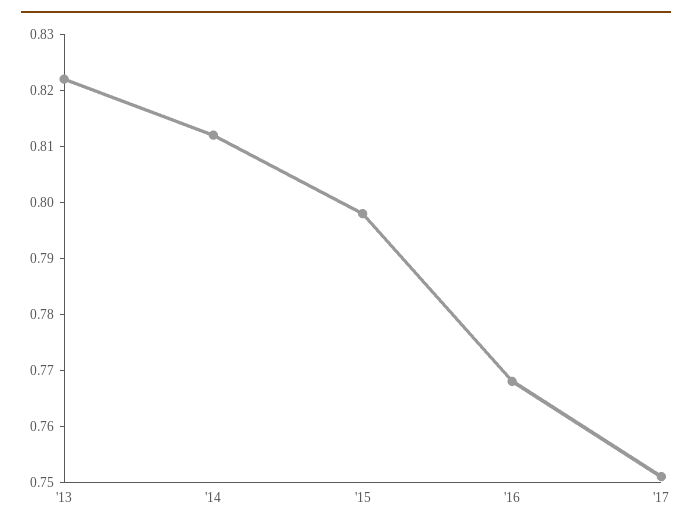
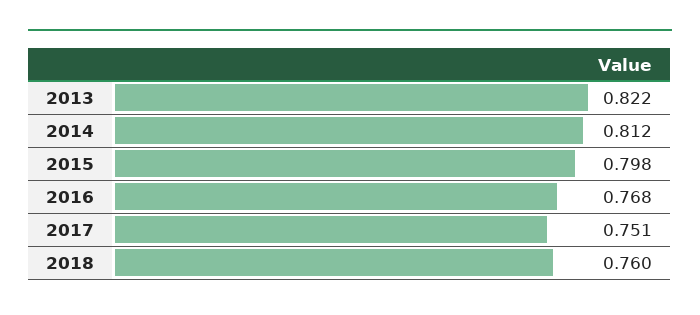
2018: none -> 0.76

